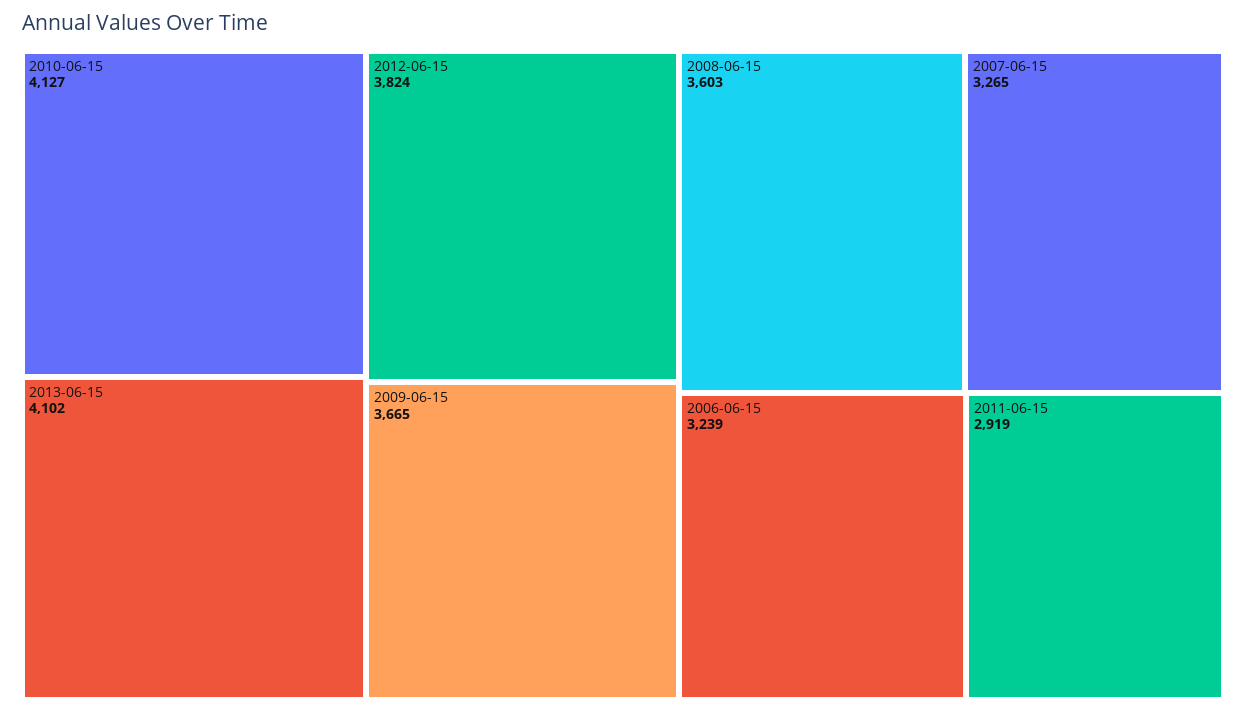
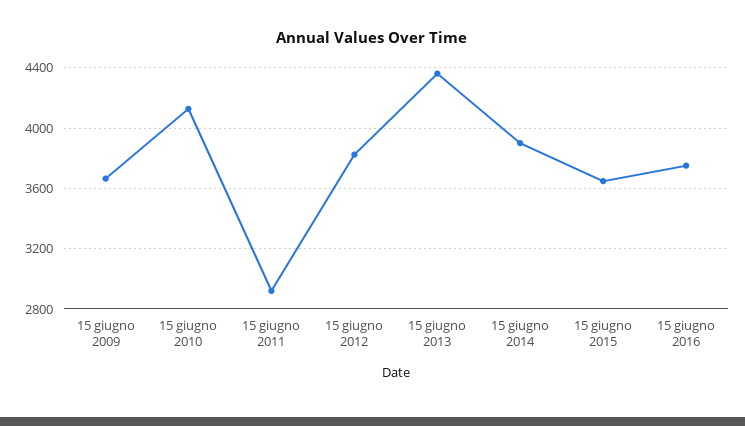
2013-06-15: 4102 -> 4350
2008-06-15: 3603 -> none
2007-06-15: 3265 -> none
2006-06-15: 3239 -> none
15 giugno 2014: none -> 3900
15 giugno 2015: none -> 3650
15 giugno 2016: none -> 3750

